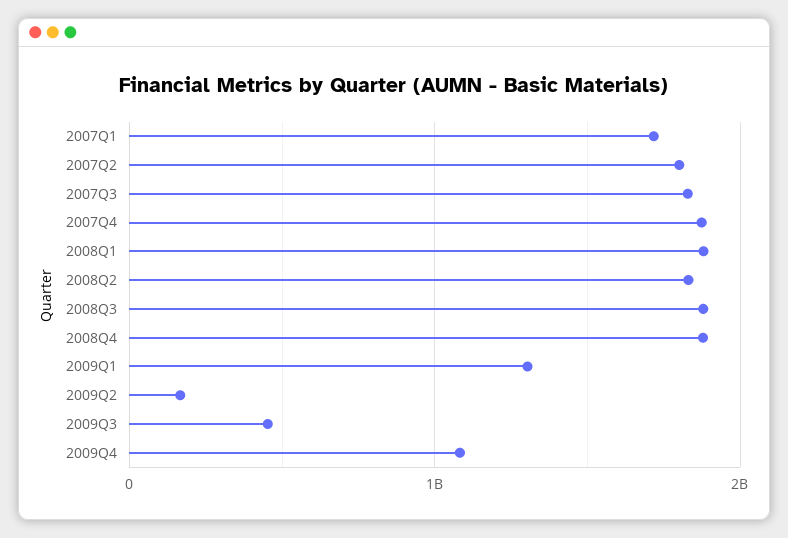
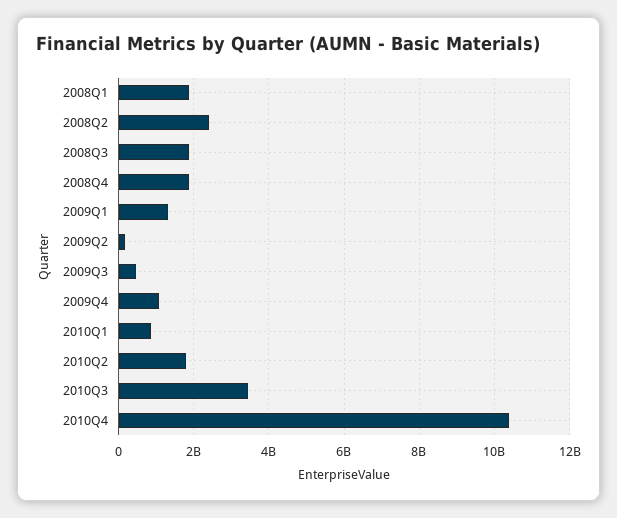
2007Q1: 1700000000 -> none
2007Q2: 1800000000 -> none
2007Q3: 1800000000 -> none
2007Q4: 1900000000 -> none
2008Q2: 1800000000 -> 2400000000
2010Q1: none -> 800000000
2010Q2: none -> 1800000000
2010Q3: none -> 3400000000
2010Q4: none -> 10400000000

